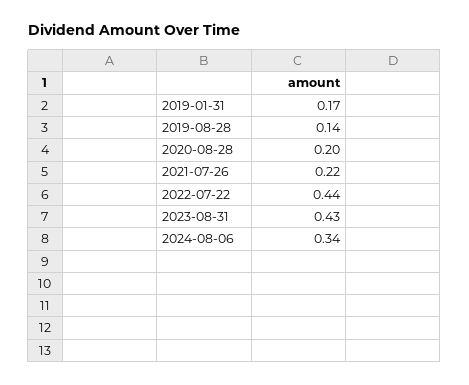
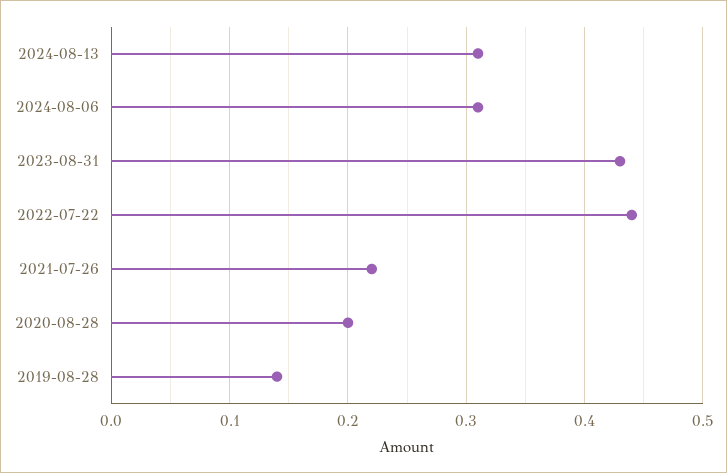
2019-01-31: 0.17 -> none
2024-08-06: 0.34 -> 0.31
2024-08-13: none -> 0.31

